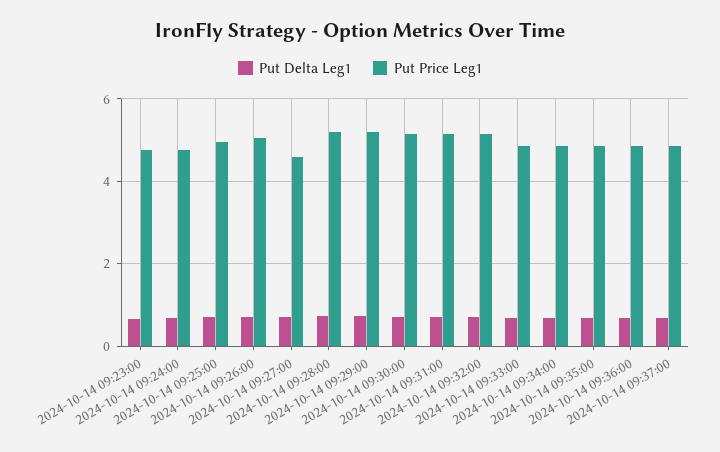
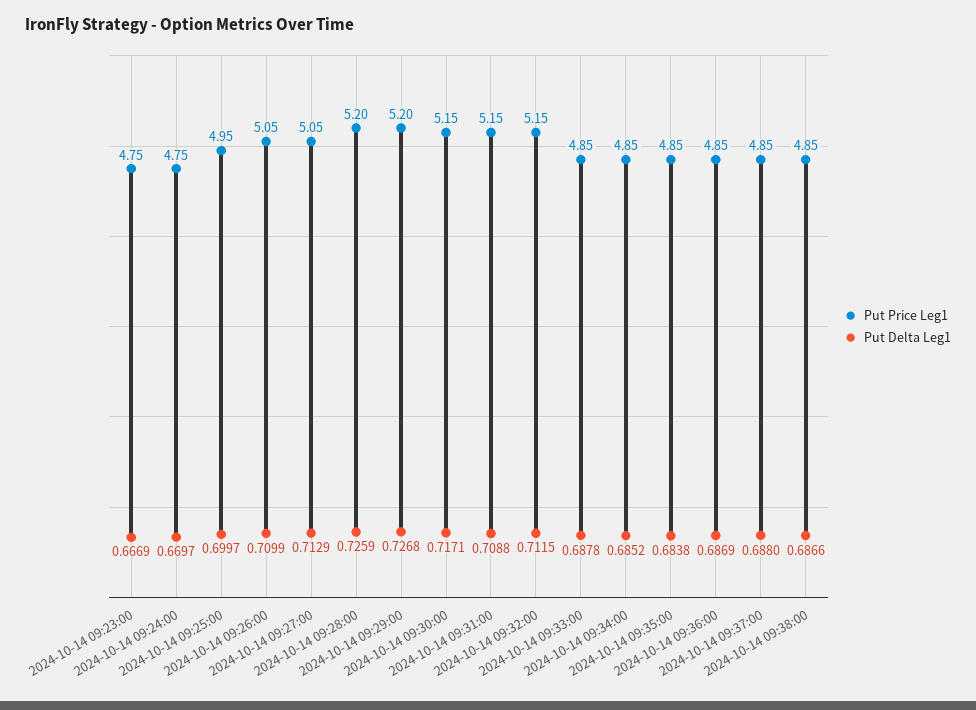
Put Price Leg1, 2024-10-14 09:27:00: 4.6 -> 5.05
Put Price Leg1, 2024-10-14 09:38:00: none -> 4.85
Put Delta Leg1, 2024-10-14 09:38:00: none -> 0.6866

